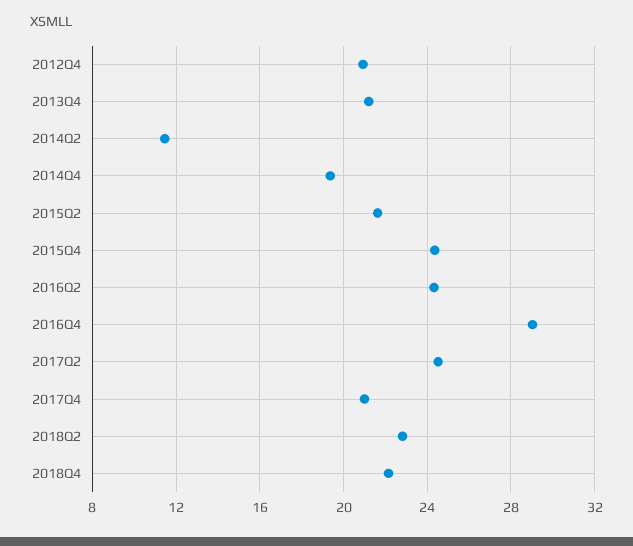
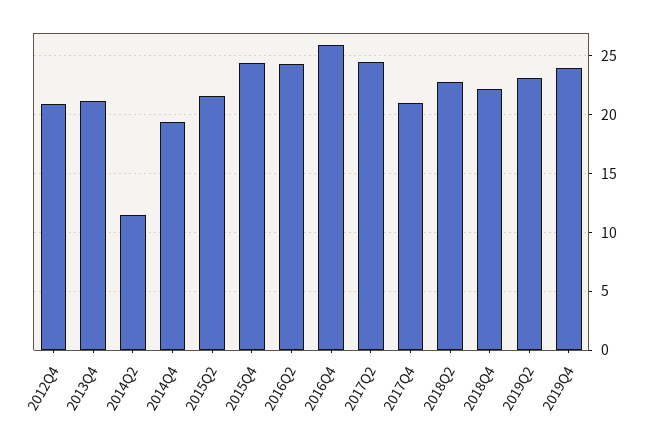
2016Q4: 29 -> 26
2019Q2: none -> 23
2019Q4: none -> 24

